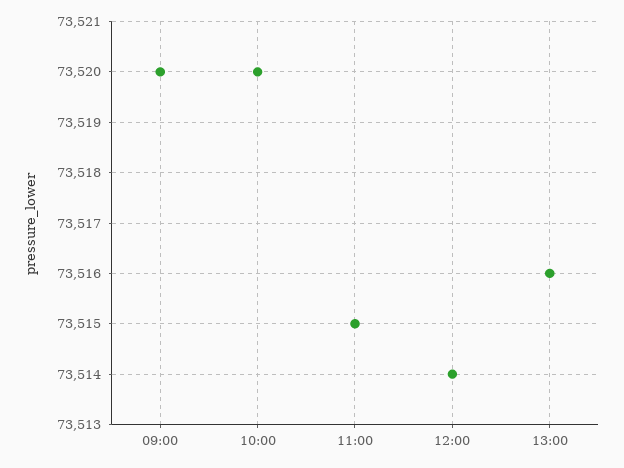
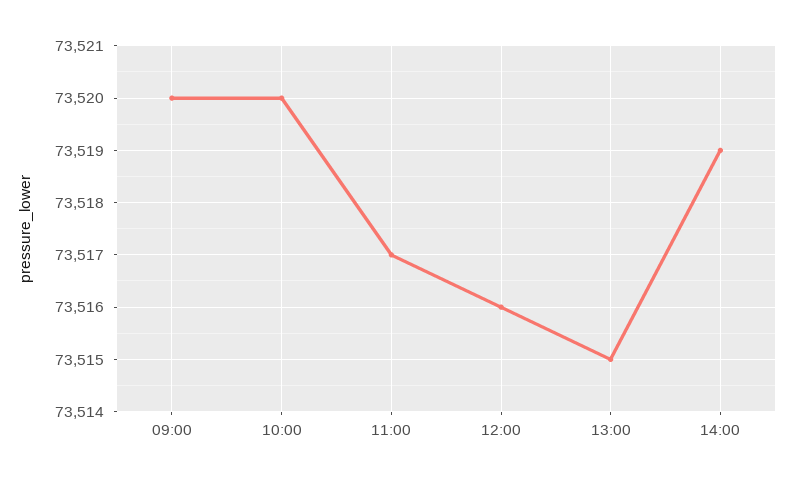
11:00: 73515 -> 73517
12:00: 73514 -> 73516
13:00: 73516 -> 73515
14:00: none -> 73519

